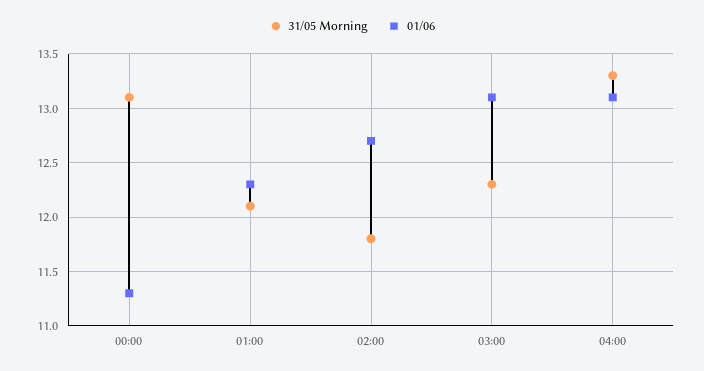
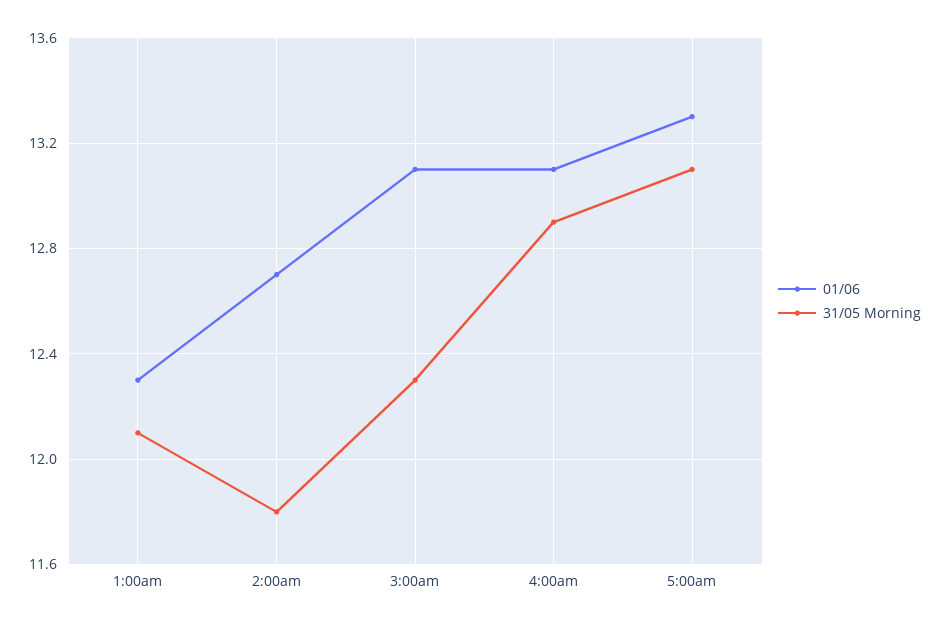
31/05 Morning, 00:00: 13.1 -> none
01/06, 00:00: 11.3 -> none
31/05 Morning, 04:00: 13.3 -> 12.9
01/06, 5:00am: none -> 13.3
31/05 Morning, 5:00am: none -> 13.1

